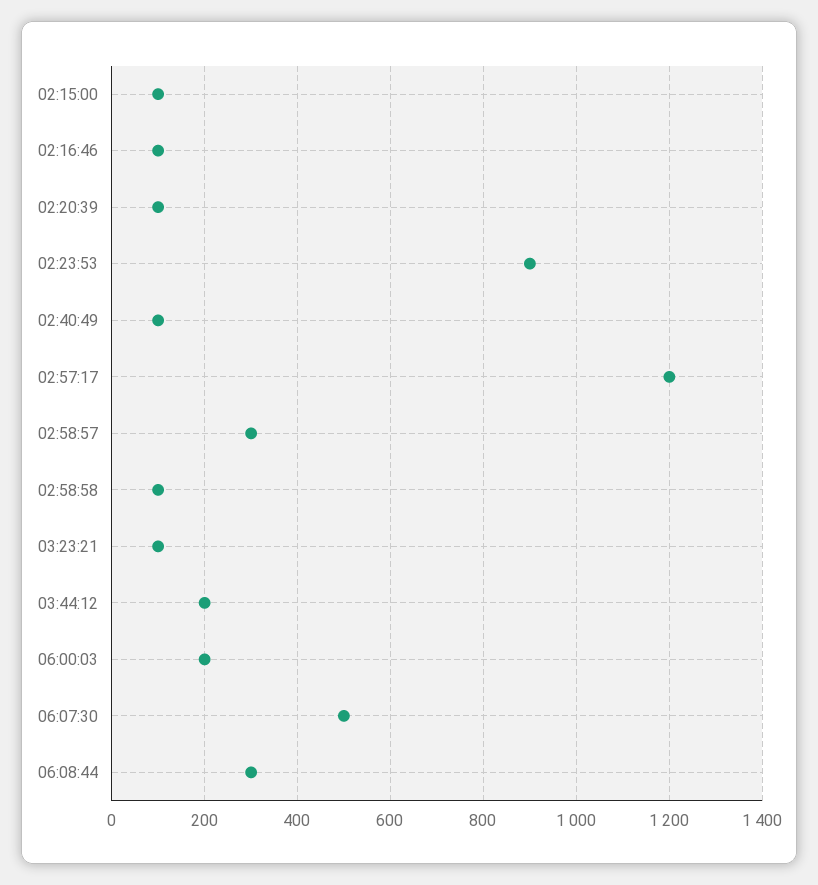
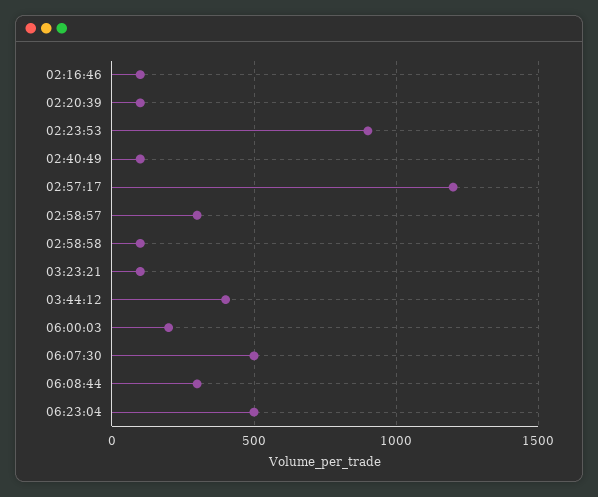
02:15:00: 100 -> none
03:44:12: 200 -> 400
06:23:04: none -> 500

